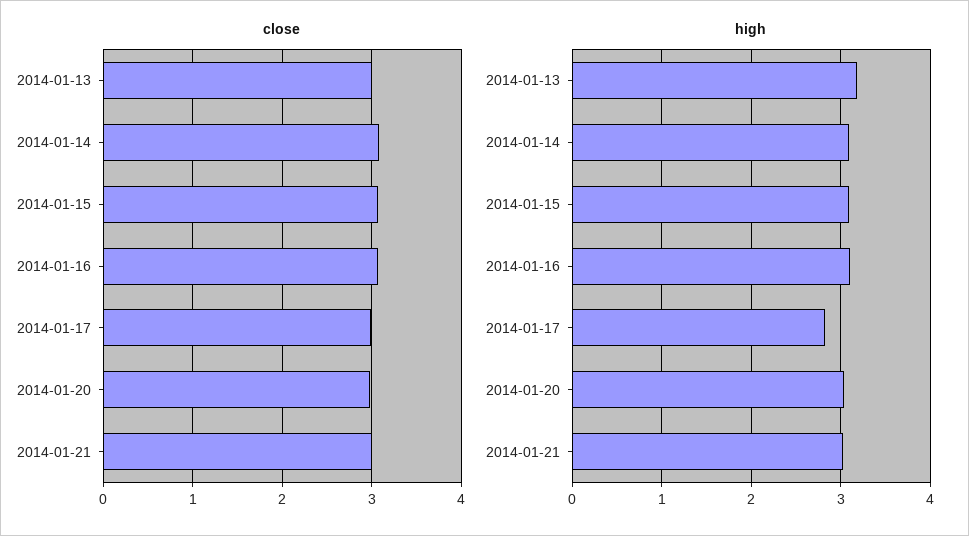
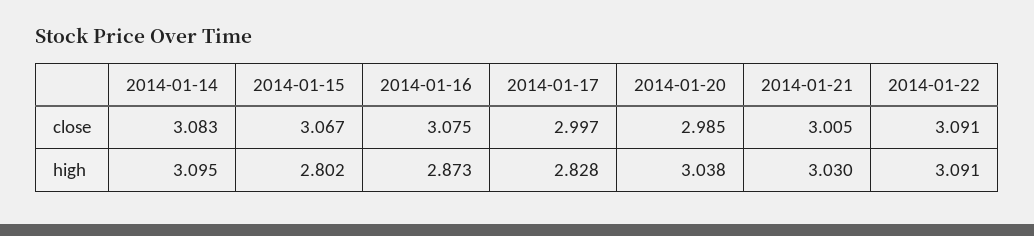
close, 2014-01-13: 3 -> none
high, 2014-01-13: 3.2 -> none
high, 2014-01-15: 3.1 -> 2.802
high, 2014-01-16: 3.1 -> 2.873
close, 2014-01-22: none -> 3.091
high, 2014-01-22: none -> 3.091

